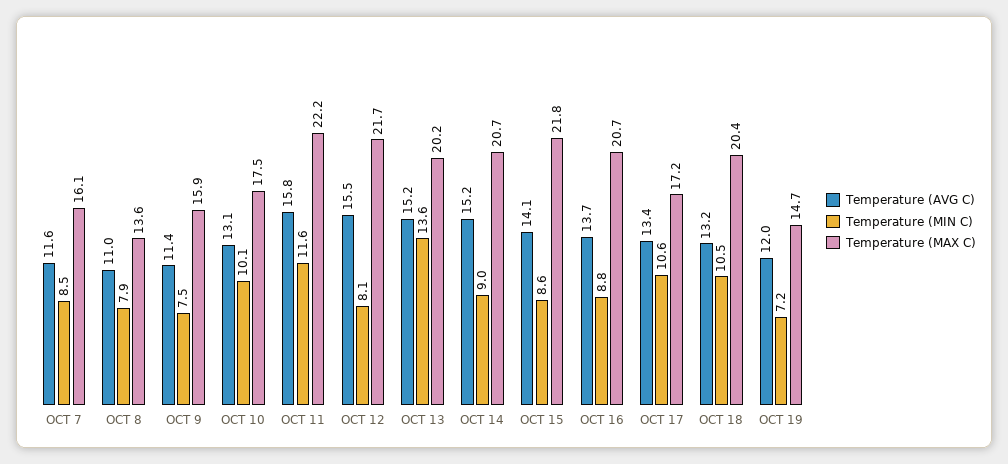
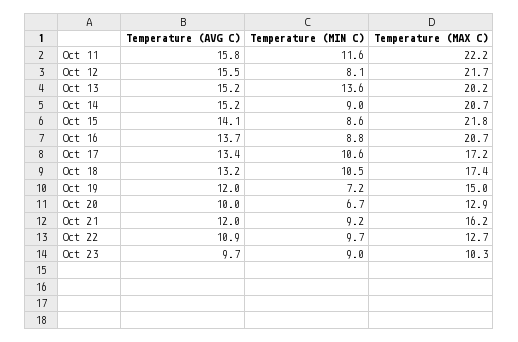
Temperature (AVG C), OCT 7: 11.6 -> none
Temperature (MIN C), OCT 7: 8.5 -> none
Temperature (MAX C), OCT 7: 16.1 -> none
Temperature (AVG C), OCT 8: 11 -> none
Temperature (MIN C), OCT 8: 7.9 -> none
Temperature (MAX C), OCT 8: 13.6 -> none
Temperature (AVG C), OCT 9: 11.4 -> none
Temperature (MIN C), OCT 9: 7.5 -> none
Temperature (MAX C), OCT 9: 15.9 -> none
Temperature (AVG C), OCT 10: 13.1 -> none
Temperature (MIN C), OCT 10: 10.1 -> none
Temperature (MAX C), OCT 10: 17.5 -> none
Temperature (MAX C), OCT 18: 20.4 -> 17.4
Temperature (MAX C), OCT 19: 14.7 -> 15
Temperature (AVG C), Oct 20: none -> 10
Temperature (MIN C), Oct 20: none -> 6.7
Temperature (MAX C), Oct 20: none -> 12.9
Temperature (AVG C), Oct 21: none -> 12
Temperature (MIN C), Oct 21: none -> 9.2
Temperature (MAX C), Oct 21: none -> 16.2
Temperature (AVG C), Oct 22: none -> 10.9
Temperature (MIN C), Oct 22: none -> 9.7
Temperature (MAX C), Oct 22: none -> 12.7
Temperature (AVG C), Oct 23: none -> 9.7
Temperature (MIN C), Oct 23: none -> 9
Temperature (MAX C), Oct 23: none -> 10.3

